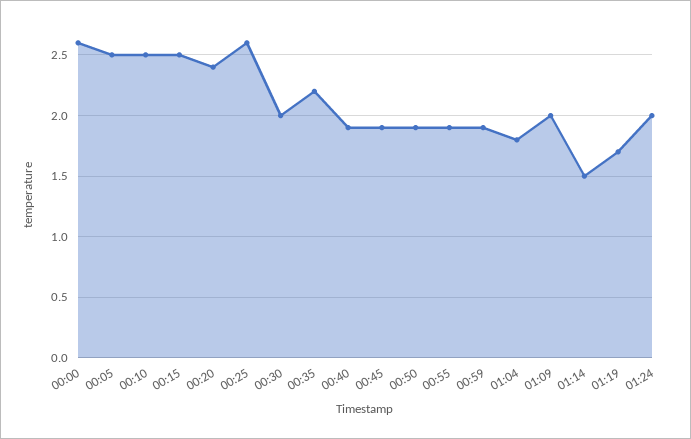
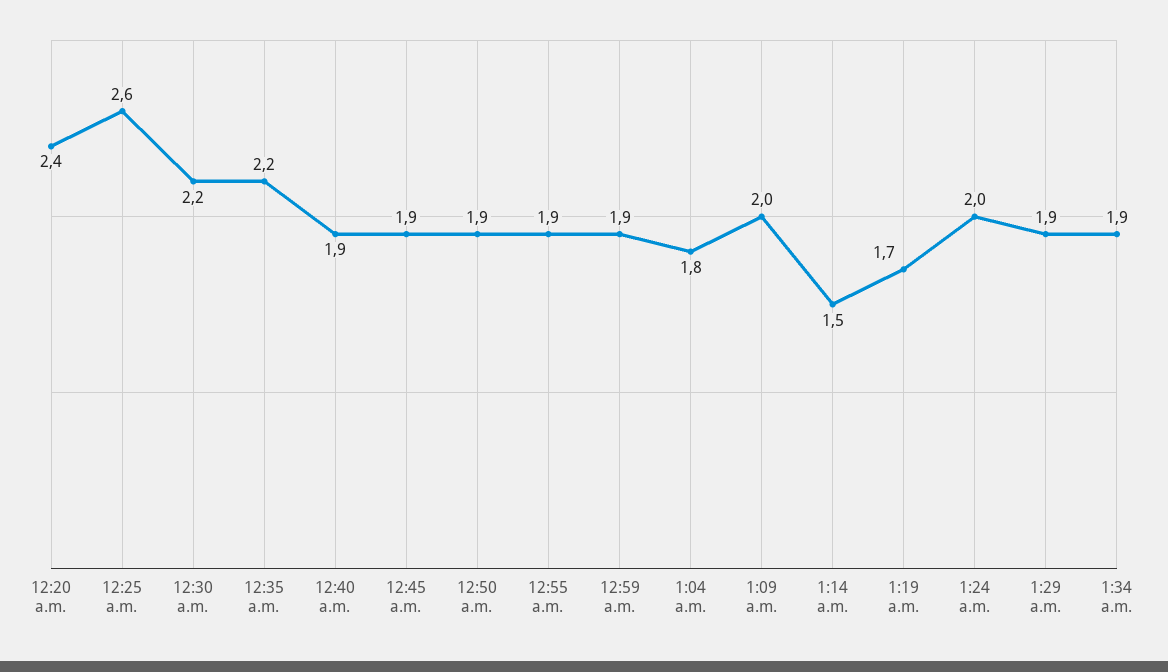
00:00: 2.6 -> none
00:05: 2.5 -> none
00:10: 2.5 -> none
00:15: 2.5 -> none
00:30: 2 -> 2.2
1:29 a.m.: none -> 1.9
1:34 a.m.: none -> 1.9

